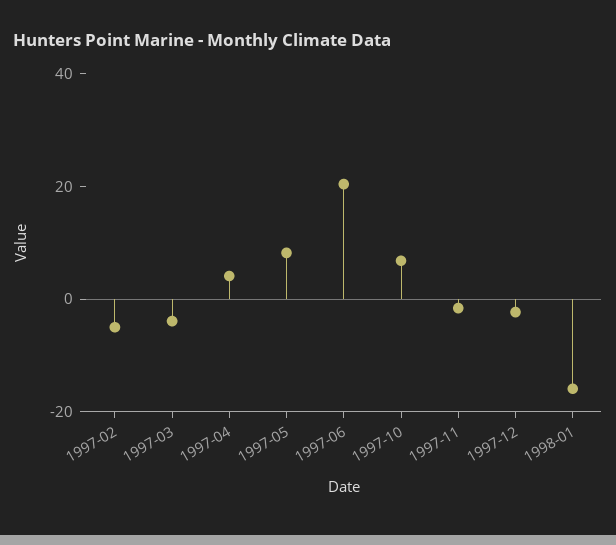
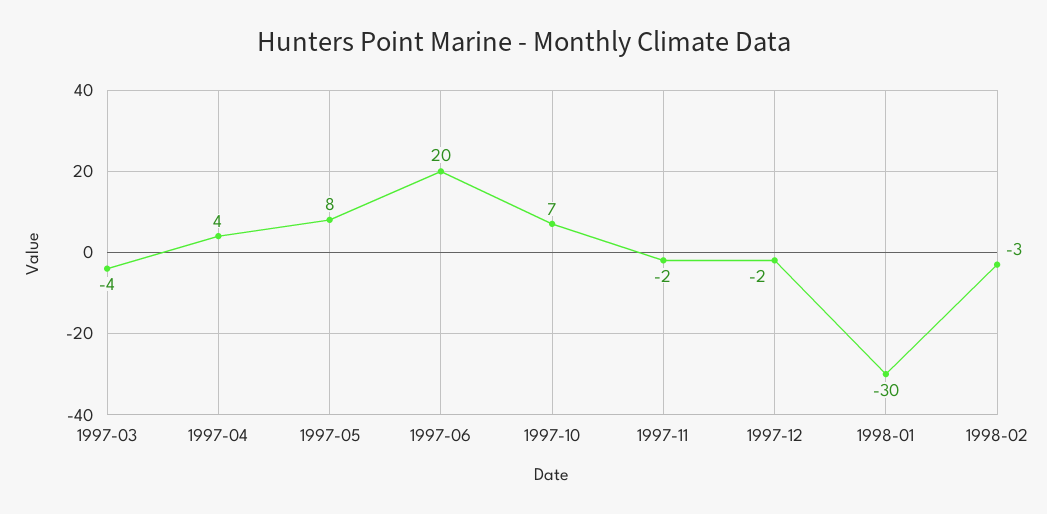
1997-02: -5 -> none
1998-01: -15 -> -30
1998-02: none -> -3

